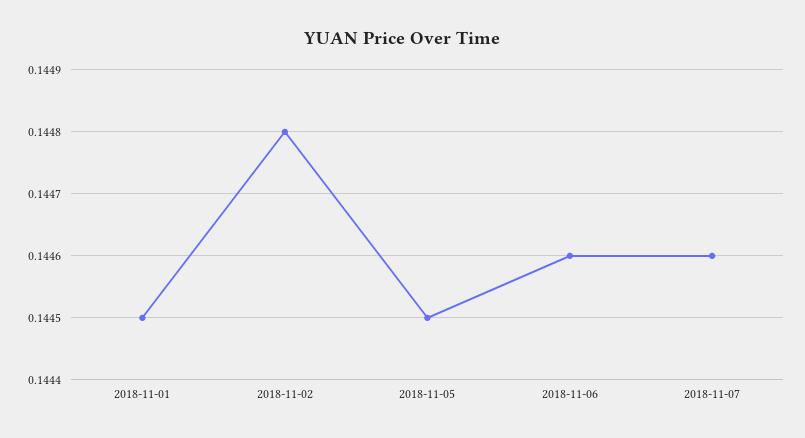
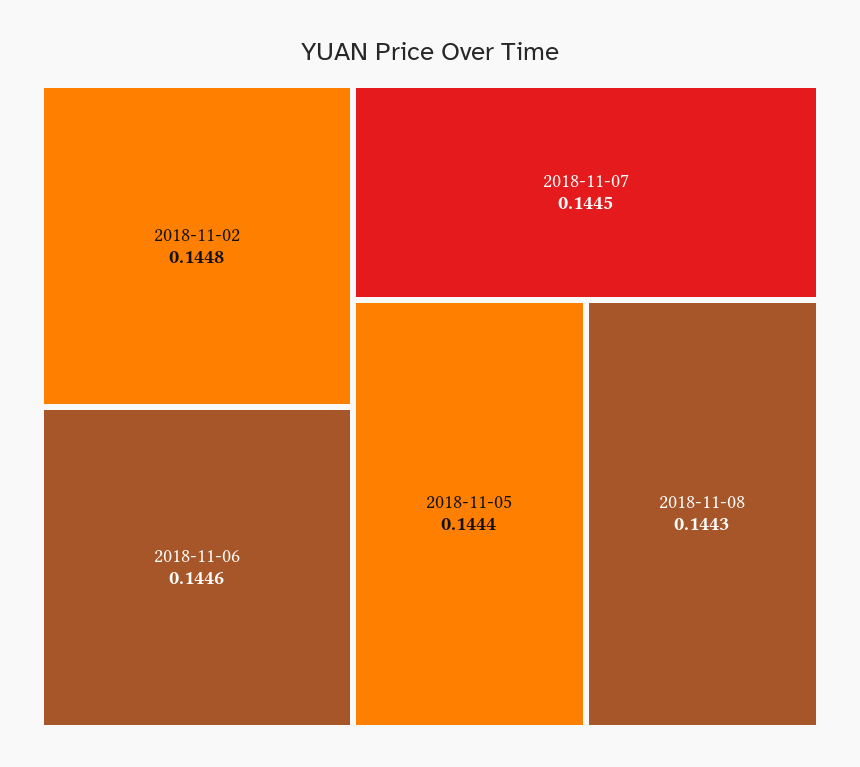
2018-11-01: 0.1445 -> none
2018-11-05: 0.1445 -> 0.1444
2018-11-07: 0.1446 -> 0.1445
2018-11-08: none -> 0.1443

